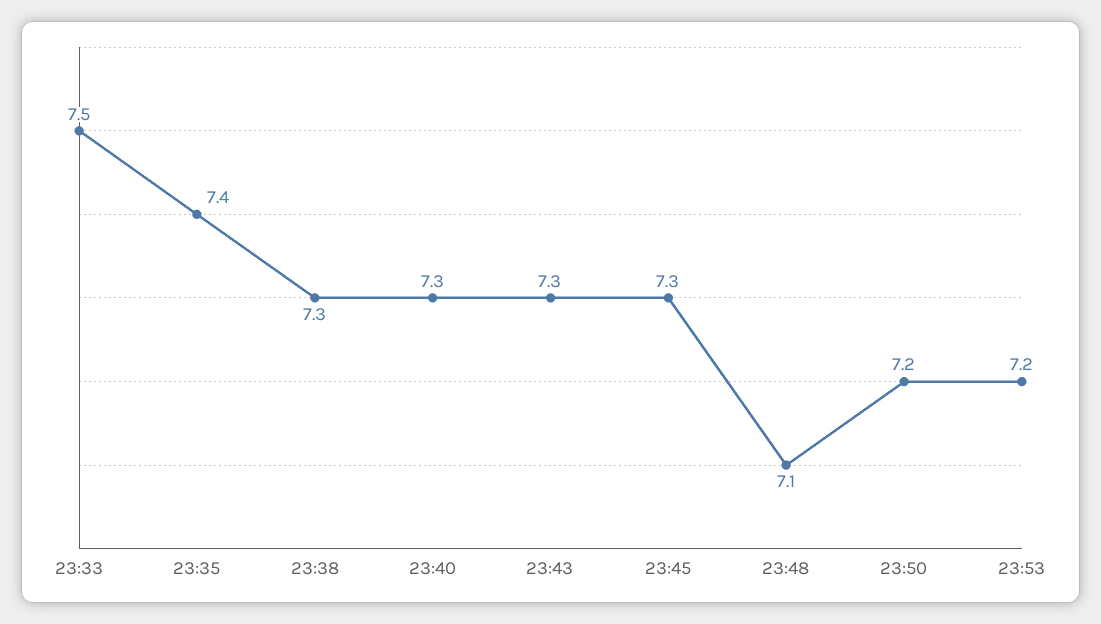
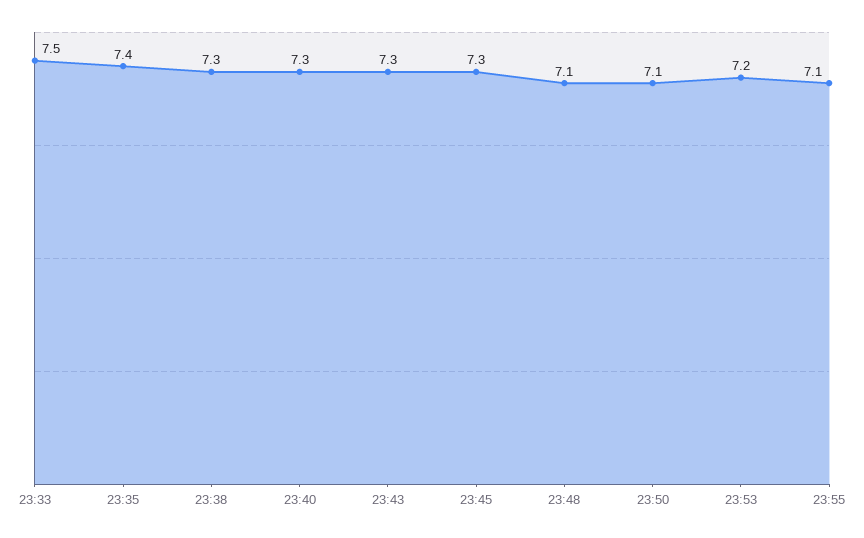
23:50: 7.2 -> 7.1
23:55: none -> 7.1

